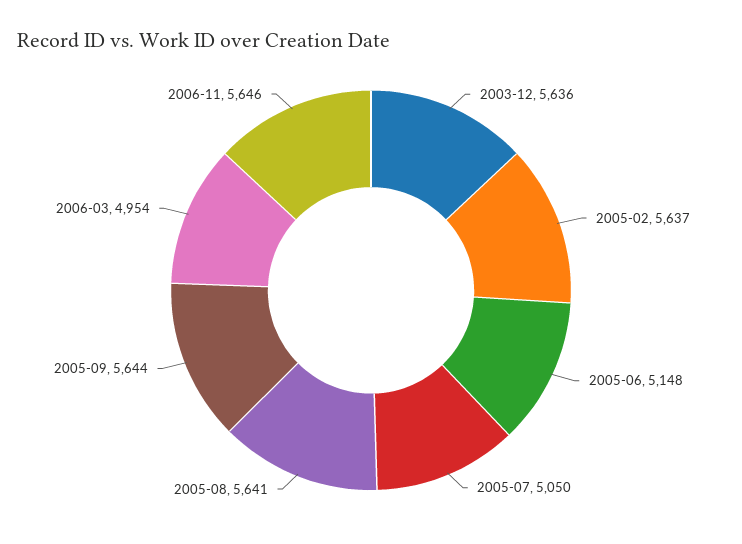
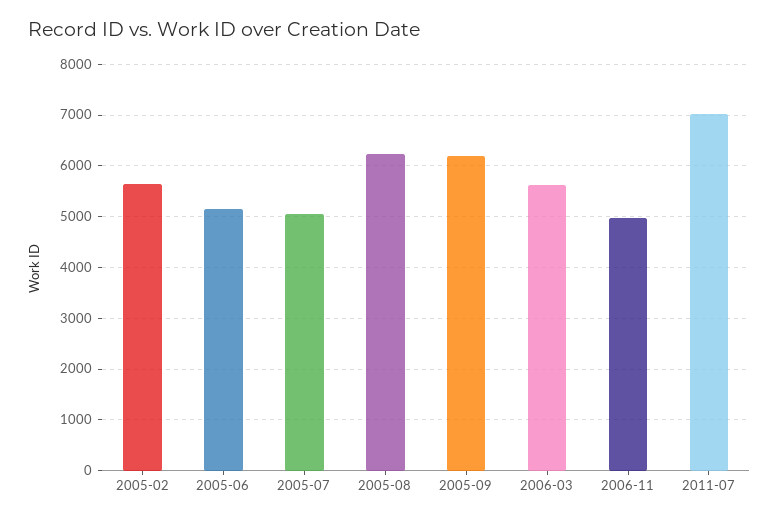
2003-12: 5636 -> none
2005-08: 5641 -> 6200
2005-09: 5644 -> 6200
2006-03: 4954 -> 5600
2006-11: 5646 -> 5000
2011-07: none -> 7000

